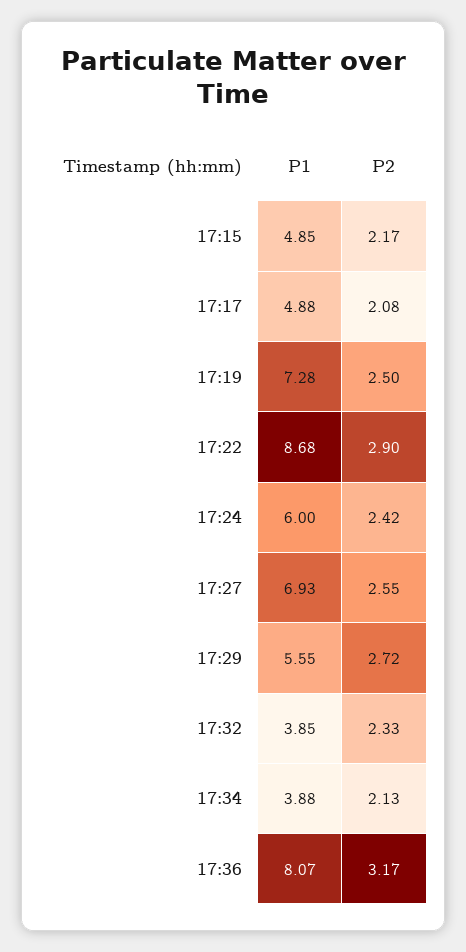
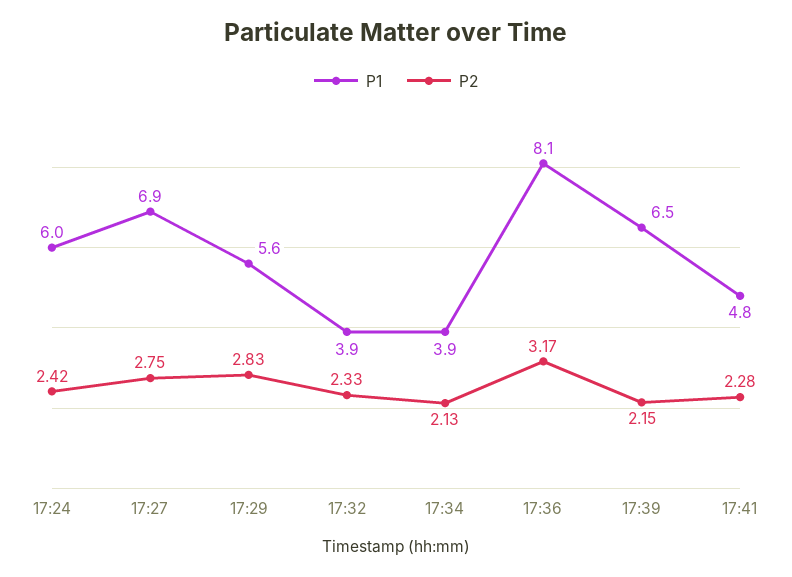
P1, 17:15: 4.85 -> none
P2, 17:15: 2.17 -> none
P1, 17:17: 4.88 -> none
P2, 17:17: 2.08 -> none
P1, 17:19: 7.28 -> none
P2, 17:19: 2.5 -> none
P1, 17:22: 8.68 -> none
P2, 17:22: 2.9 -> none
P2, 17:27: 2.55 -> 2.75
P2, 17:29: 2.72 -> 2.83
P1, 17:39: none -> 6.5
P2, 17:39: none -> 2.15
P1, 17:41: none -> 4.8
P2, 17:41: none -> 2.28

